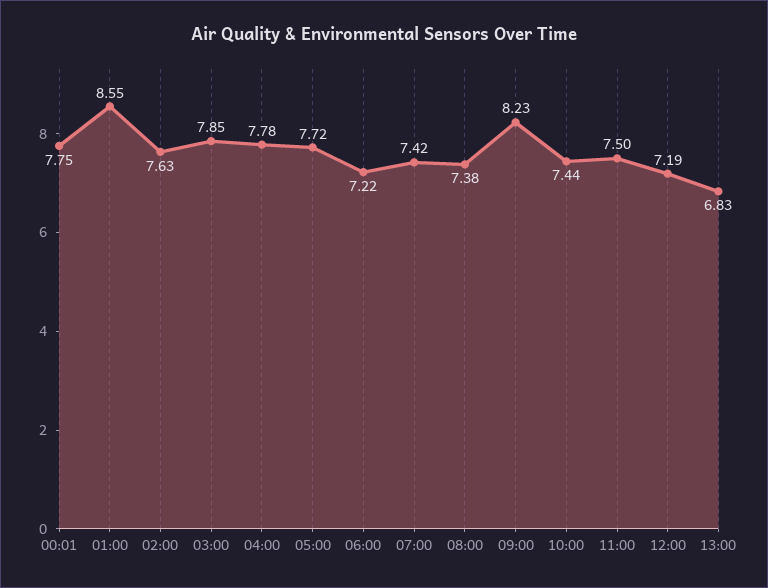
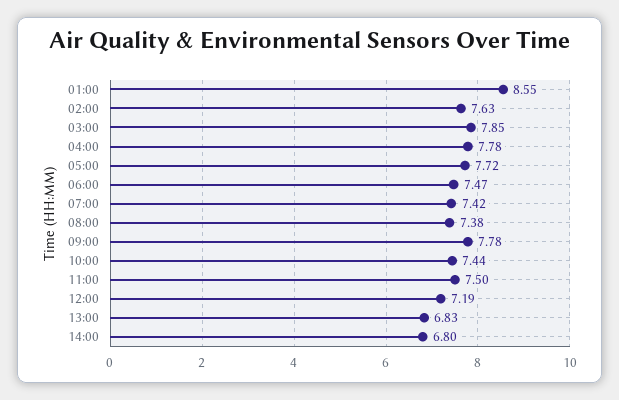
00:01: 7.75 -> none
06:00: 7.22 -> 7.47
09:00: 8.23 -> 7.78
14:00: none -> 6.8

